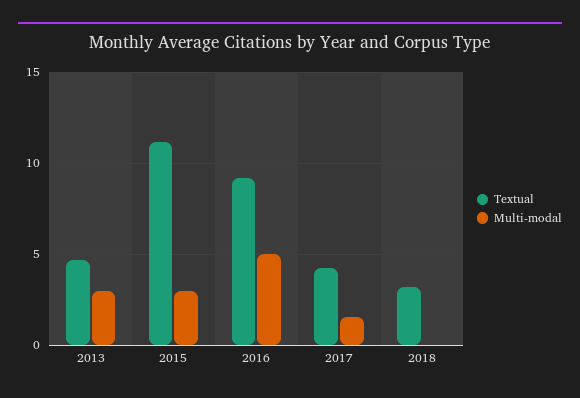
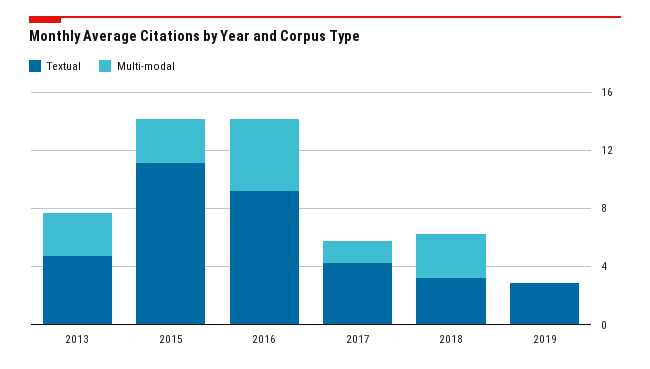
Multi-modal, 2018: 0 -> 3
Textual, 2019: none -> 3
Multi-modal, 2019: none -> 0

